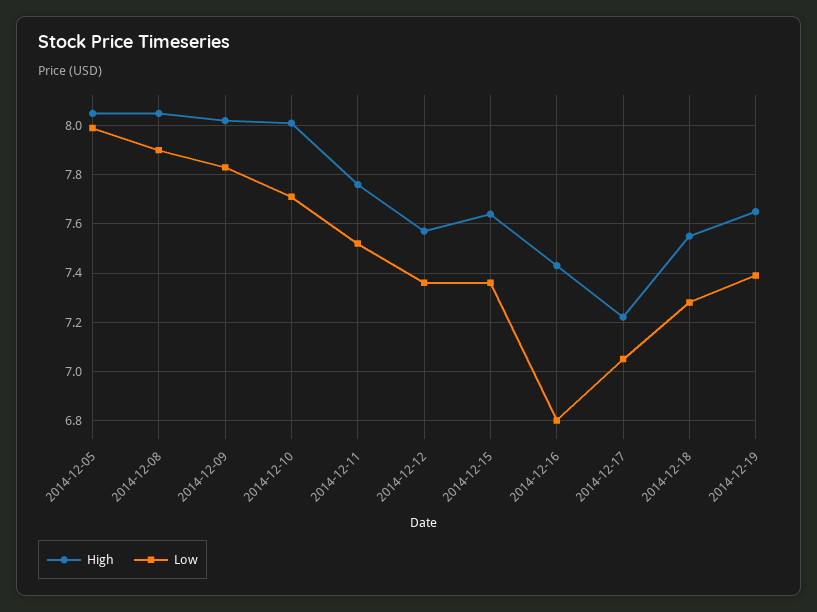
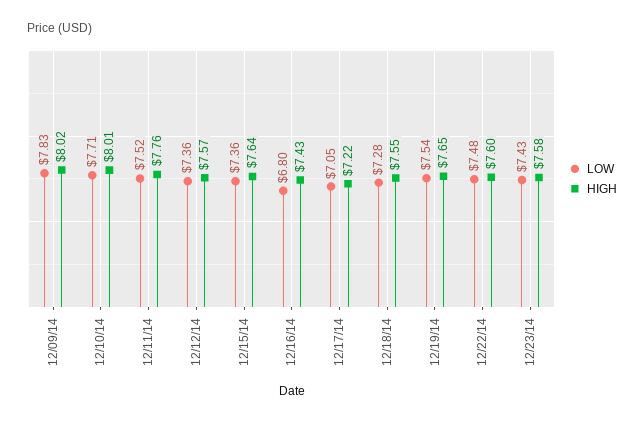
High, 2014-12-05: 8.05 -> none
Low, 2014-12-05: 8 -> none
High, 2014-12-08: 8.05 -> none
Low, 2014-12-08: 7.9 -> none
Low, 2014-12-19: 7.4 -> 7.54
Low, 12/22/14: none -> 7.48
High, 12/22/14: none -> 7.6
Low, 12/23/14: none -> 7.43
High, 12/23/14: none -> 7.58

